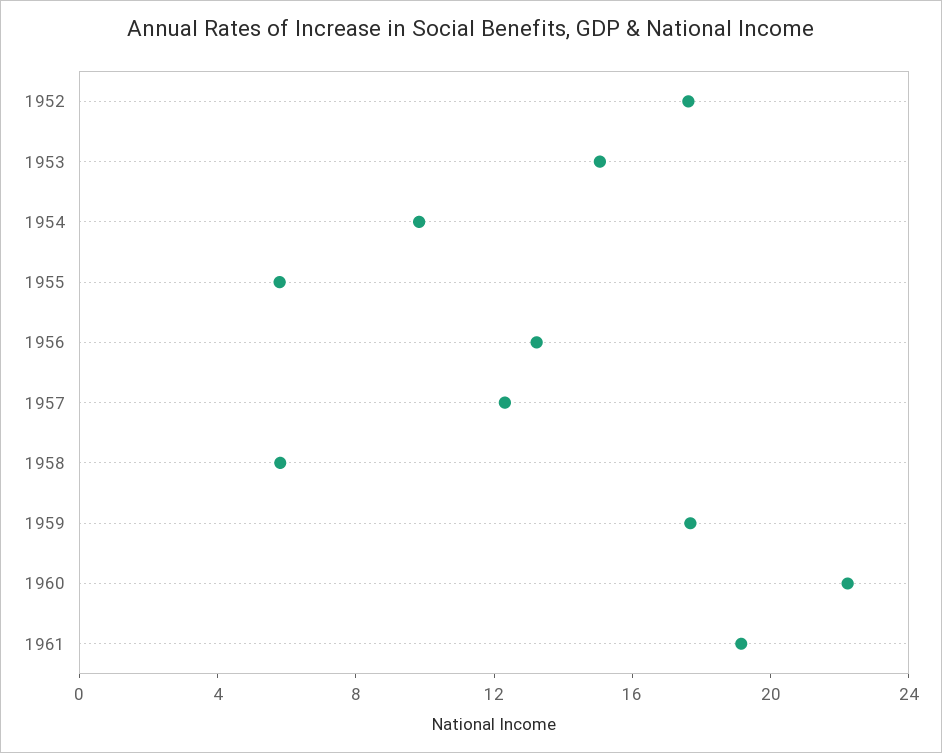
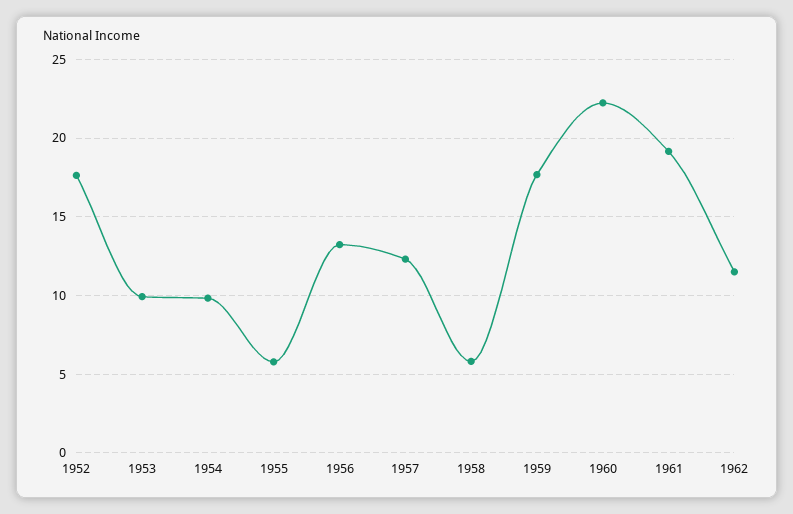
1953: 15 -> 10
1962: none -> 11.5

